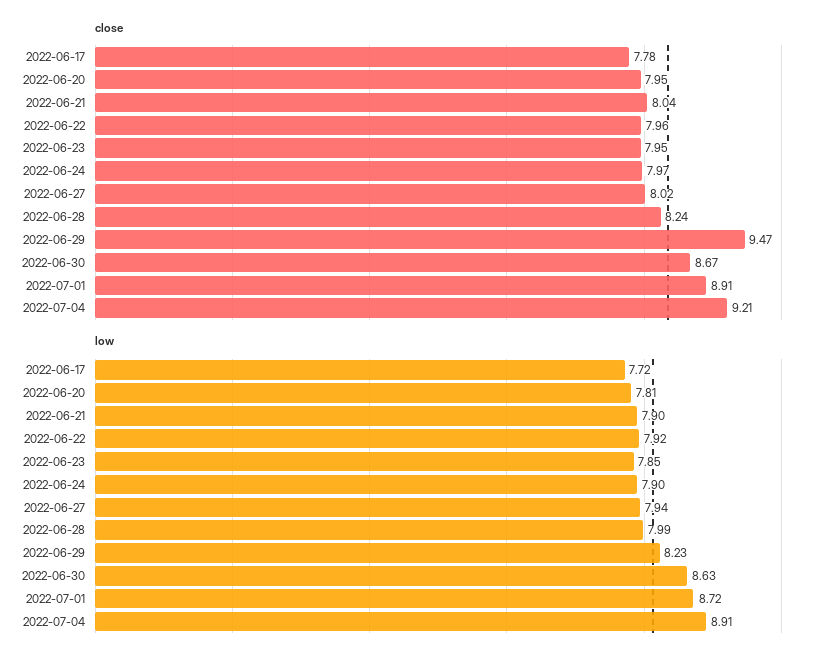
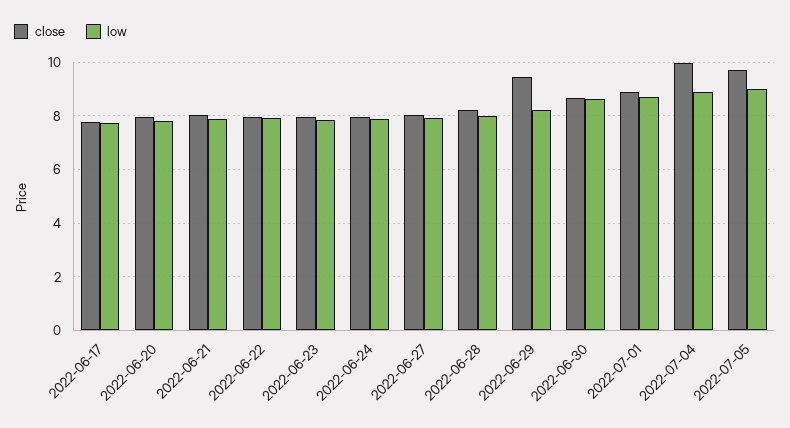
close, 2022-07-04: 9.21 -> 10
close, 2022-07-05: none -> 9.75
low, 2022-07-05: none -> 9

